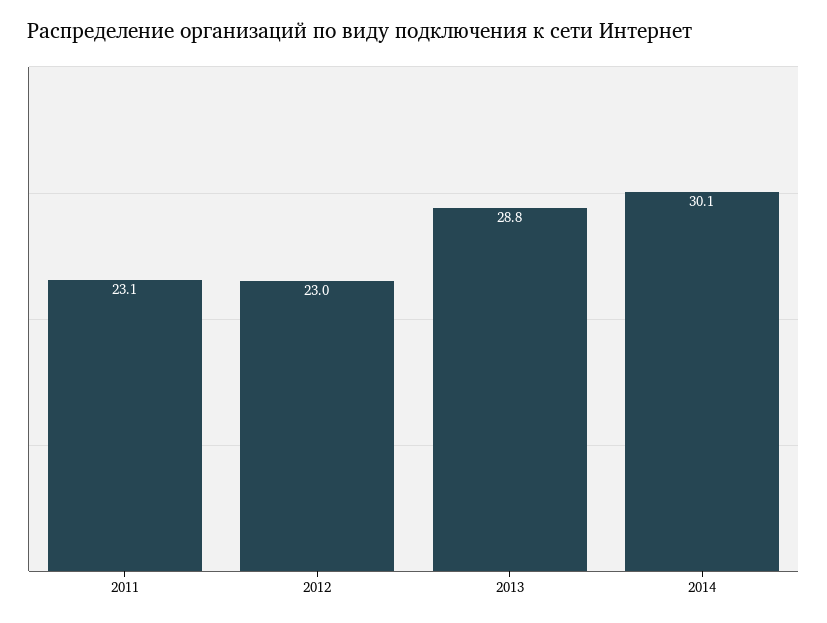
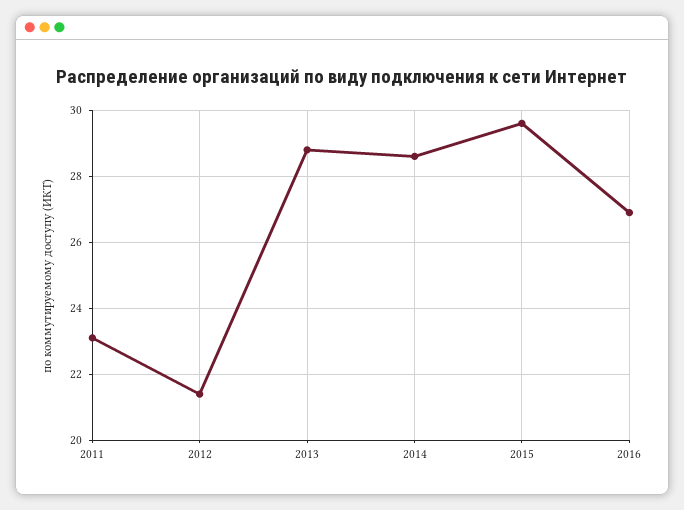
2012: 23 -> 21.5
2014: 30.1 -> 28.5
2015: none -> 29.5
2016: none -> 27

